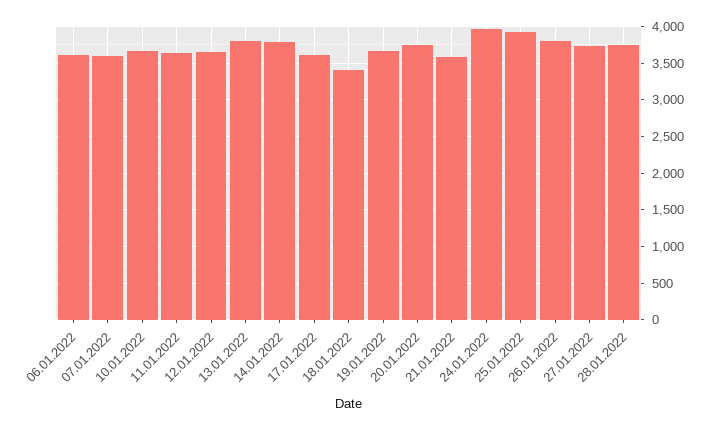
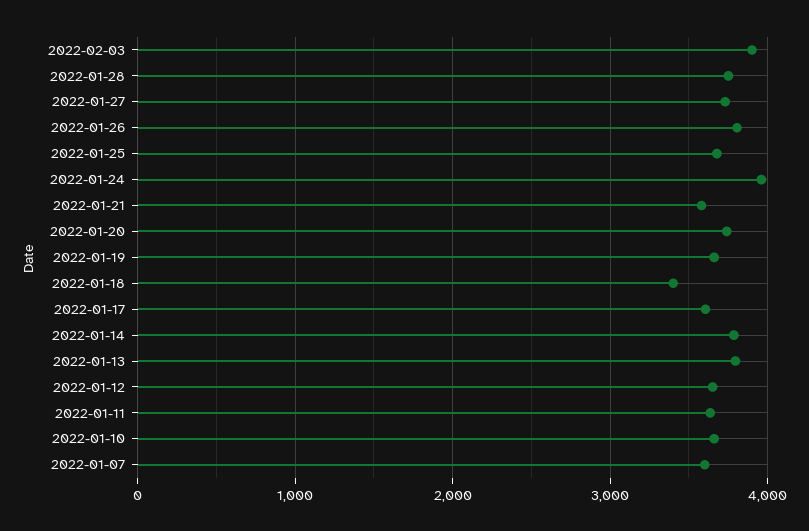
06.01.2022: 3600 -> none
25.01.2022: 3900 -> 3700
2022-02-03: none -> 3900

